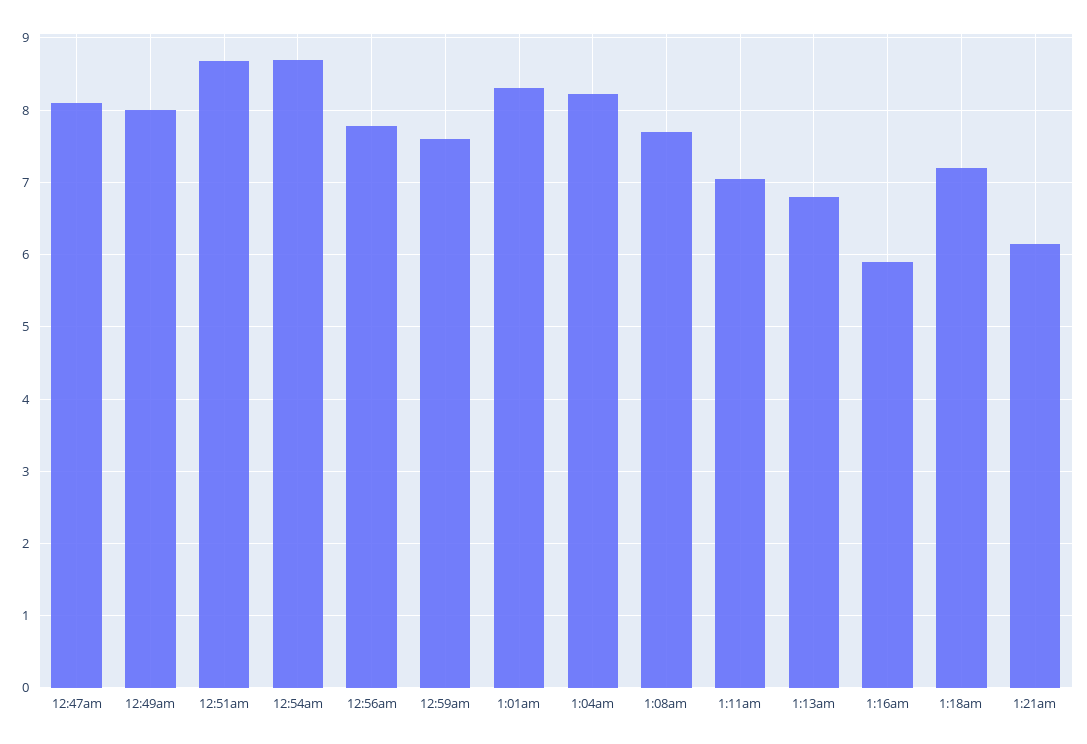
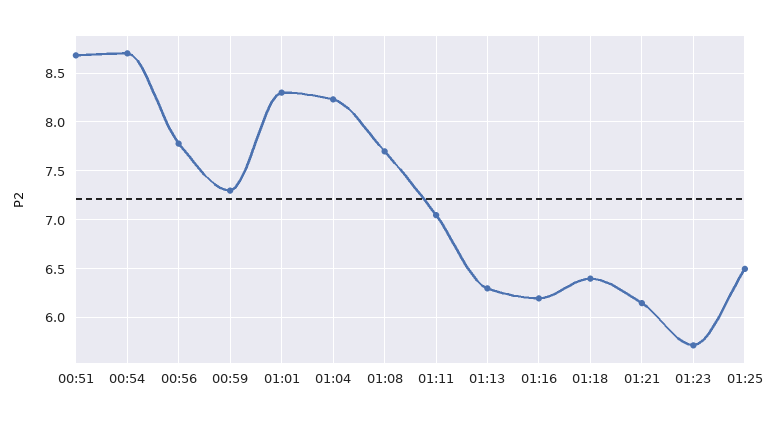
12:47am: 8.1 -> none
12:49am: 8 -> none
12:59am: 7.6 -> 7.3
1:13am: 6.8 -> 6.3
1:16am: 5.9 -> 6.2
1:18am: 7.2 -> 6.4
01:23: none -> 5.7
01:25: none -> 6.5

